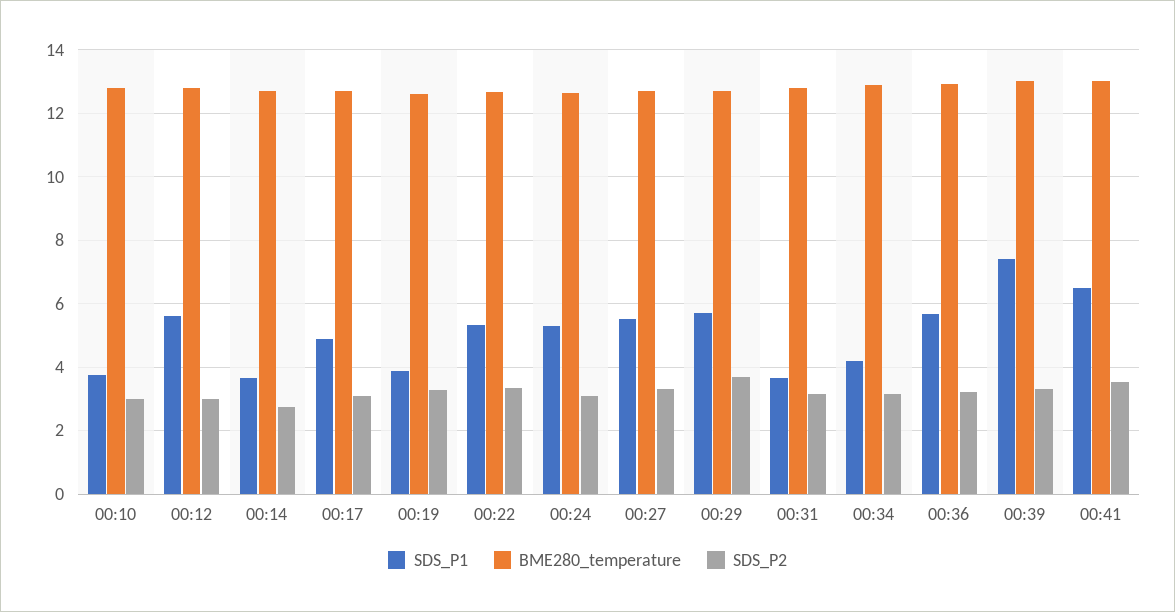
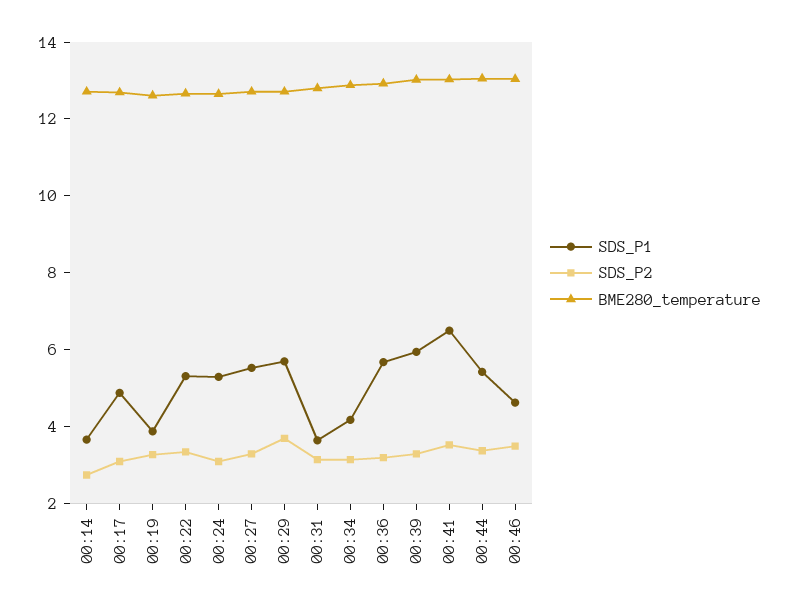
SDS_P1, 00:10: 3.8 -> none
BME280_temperature, 00:10: 12.8 -> none
SDS_P2, 00:10: 3 -> none
SDS_P1, 00:12: 5.6 -> none
BME280_temperature, 00:12: 12.8 -> none
SDS_P2, 00:12: 3 -> none
SDS_P1, 00:39: 7.4 -> 6
SDS_P1, 00:44: none -> 5.5
SDS_P2, 00:44: none -> 3.5
BME280_temperature, 00:44: none -> 13
SDS_P1, 00:46: none -> 4.5
SDS_P2, 00:46: none -> 3.5
BME280_temperature, 00:46: none -> 13

